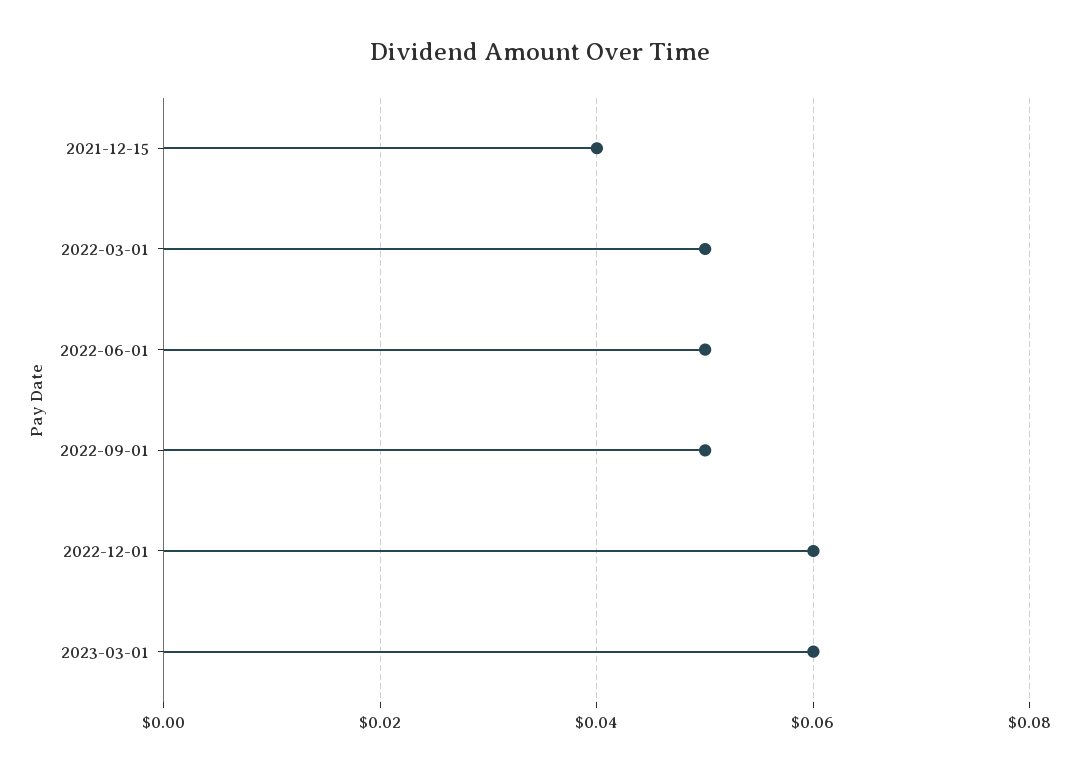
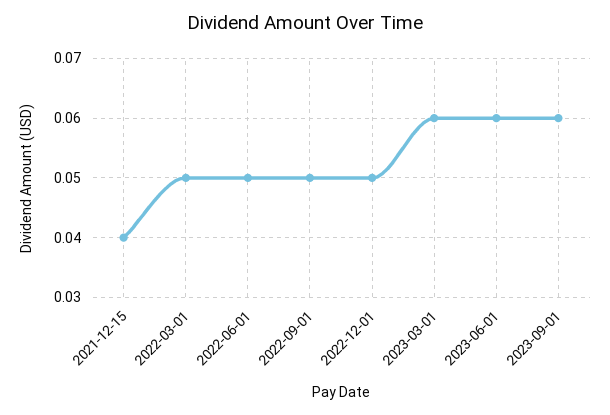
2022-12-01: 0.06 -> 0.05
2023-06-01: none -> 0.06
2023-09-01: none -> 0.06

